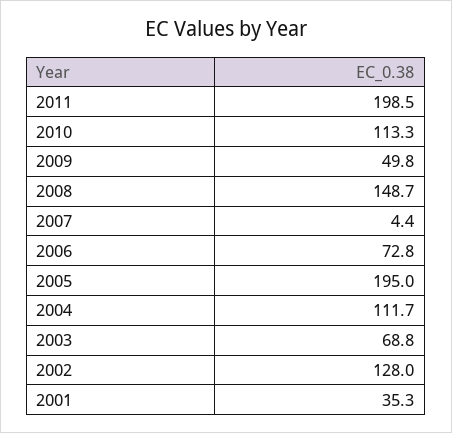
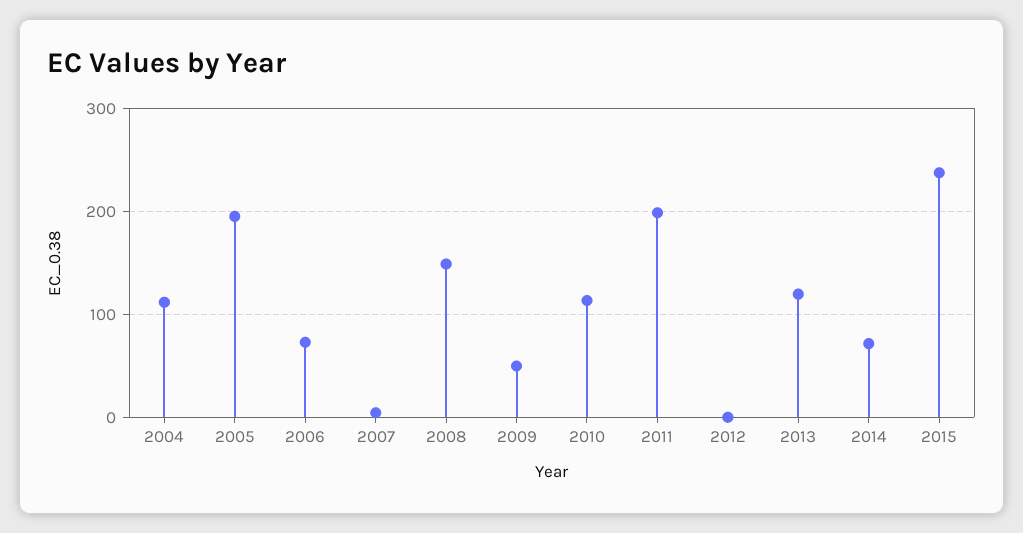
2003: 68.8 -> none
2002: 128 -> none
2001: 35.3 -> none
2012: none -> 0
2013: none -> 120
2014: none -> 70
2015: none -> 240

